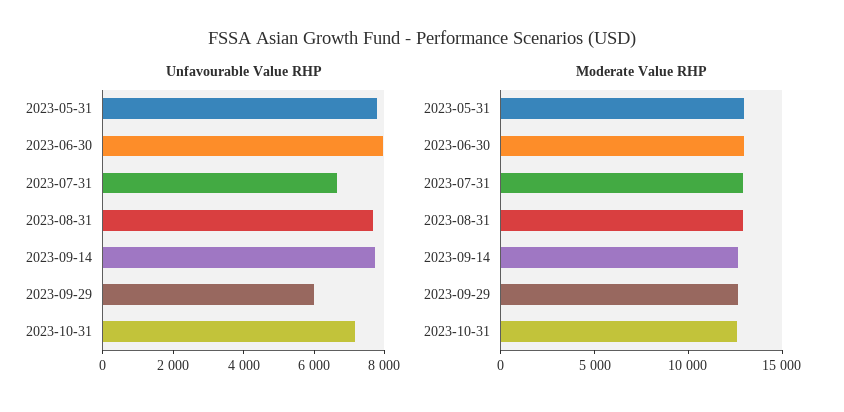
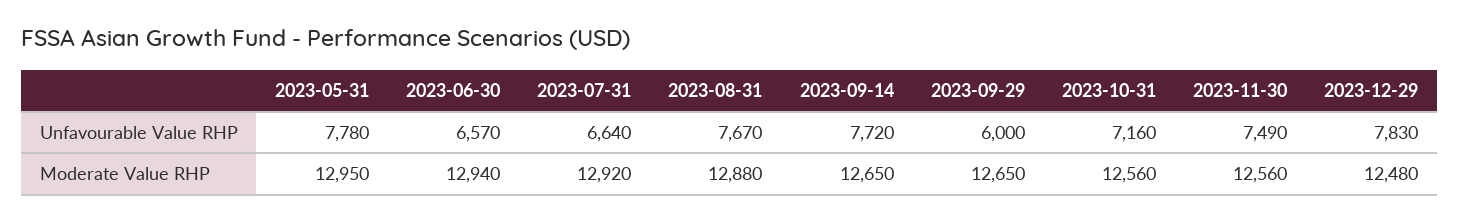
Unfavourable Value RHP, 2023-06-30: 8000 -> 6570
Unfavourable Value RHP, 2023-11-30: none -> 7490
Unfavourable Value RHP, 2023-12-29: none -> 7830
Moderate Value RHP, 2023-11-30: none -> 12560
Moderate Value RHP, 2023-12-29: none -> 12480

